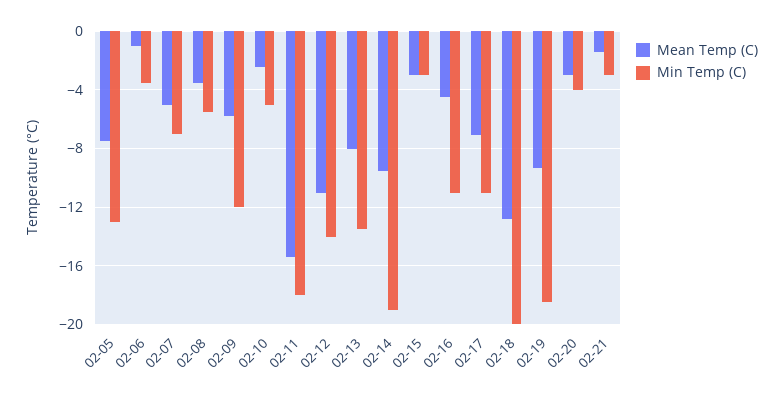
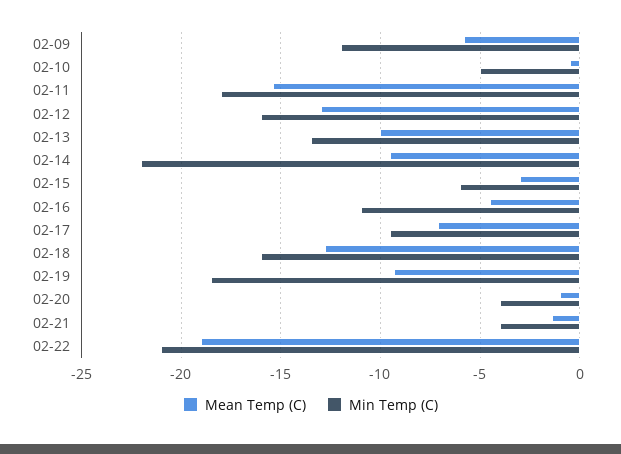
Mean Temp (C), 02-05: -7.5 -> none
Min Temp (C), 02-05: -13 -> none
Mean Temp (C), 02-06: -1 -> none
Min Temp (C), 02-06: -3.5 -> none
Mean Temp (C), 02-07: -5 -> none
Min Temp (C), 02-07: -7 -> none
Mean Temp (C), 02-08: -3.5 -> none
Min Temp (C), 02-08: -5.5 -> none
Mean Temp (C), 02-10: -2.5 -> -0.5
Mean Temp (C), 02-12: -11 -> -13
Min Temp (C), 02-12: -14 -> -16
Mean Temp (C), 02-13: -8 -> -10
Min Temp (C), 02-14: -19 -> -22
Min Temp (C), 02-15: -3 -> -6
Min Temp (C), 02-17: -11 -> -9.5
Min Temp (C), 02-18: -20 -> -16
Mean Temp (C), 02-20: -3 -> -1
Min Temp (C), 02-21: -3 -> -4
Mean Temp (C), 02-22: none -> -19
Min Temp (C), 02-22: none -> -21

